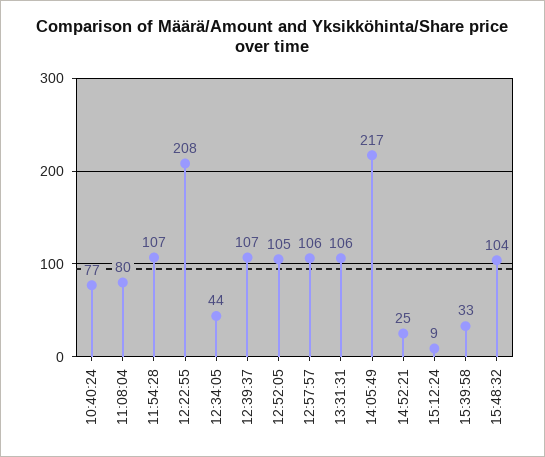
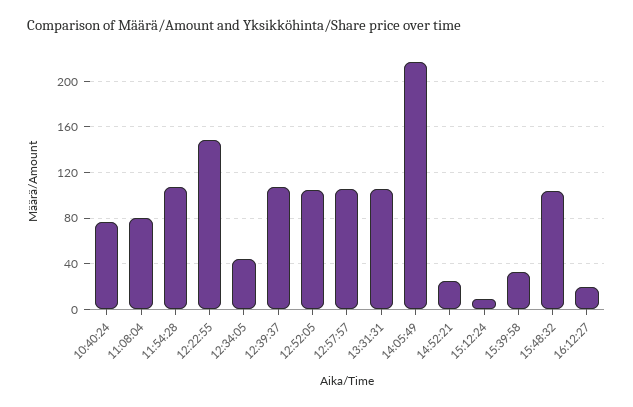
12:22:55: 208 -> 150
16:12:27: none -> 20

